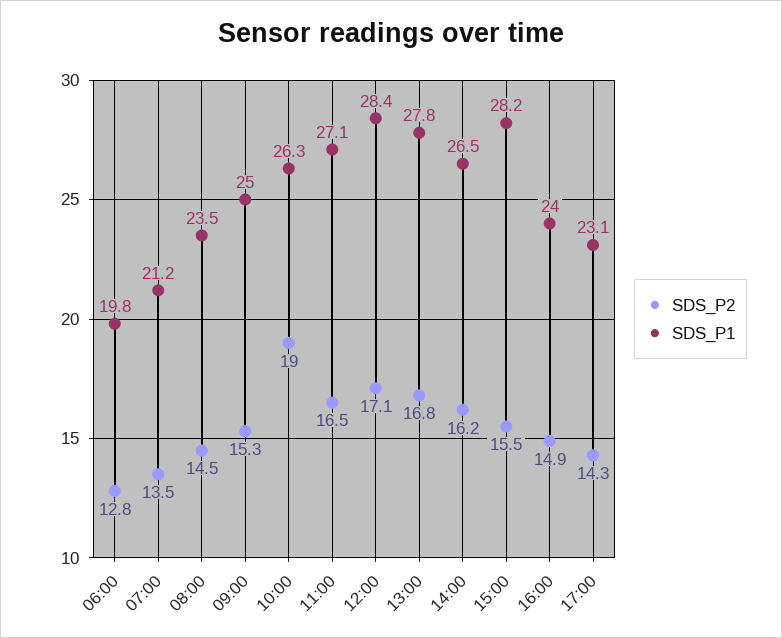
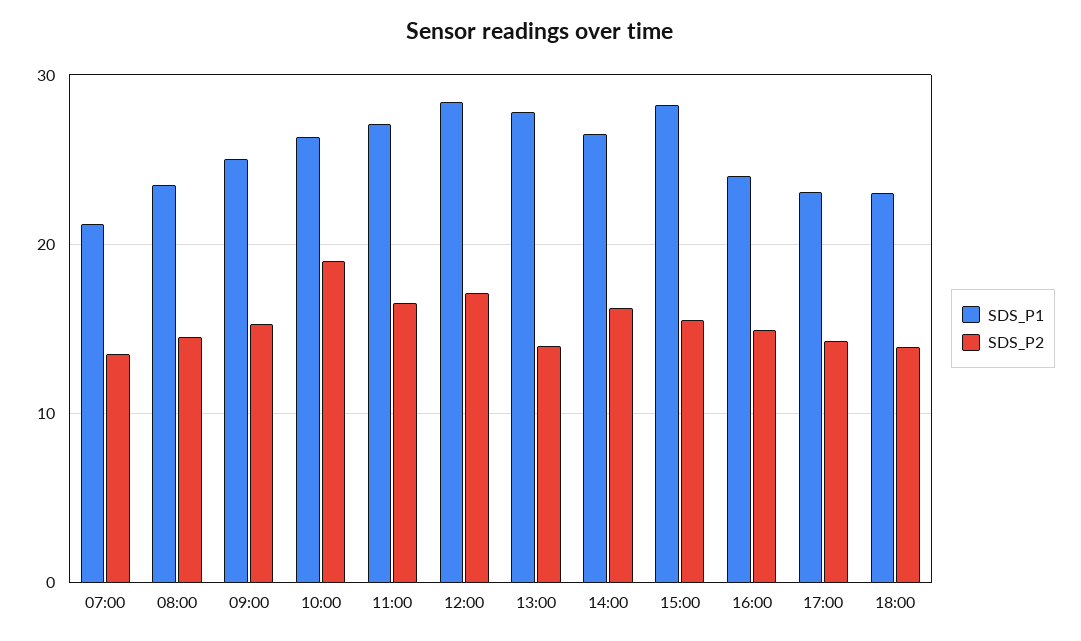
SDS_P2, 06:00: 12.8 -> none
SDS_P1, 06:00: 19.8 -> none
SDS_P2, 13:00: 16.8 -> 14
SDS_P1, 18:00: none -> 23
SDS_P2, 18:00: none -> 14

